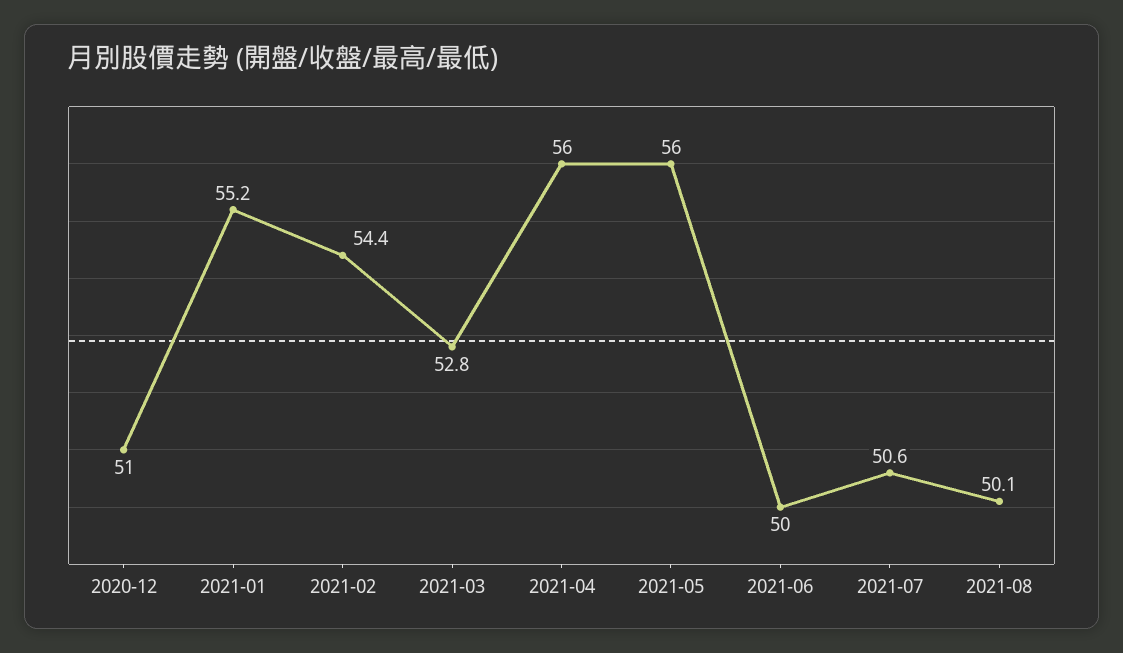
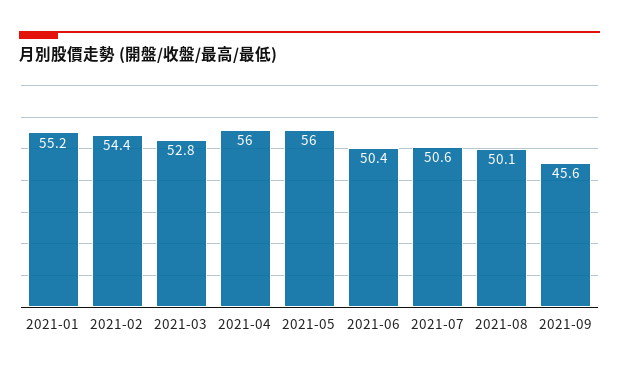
2020-12: 51 -> none
2021-06: 50 -> 50.4
2021-09: none -> 45.6

